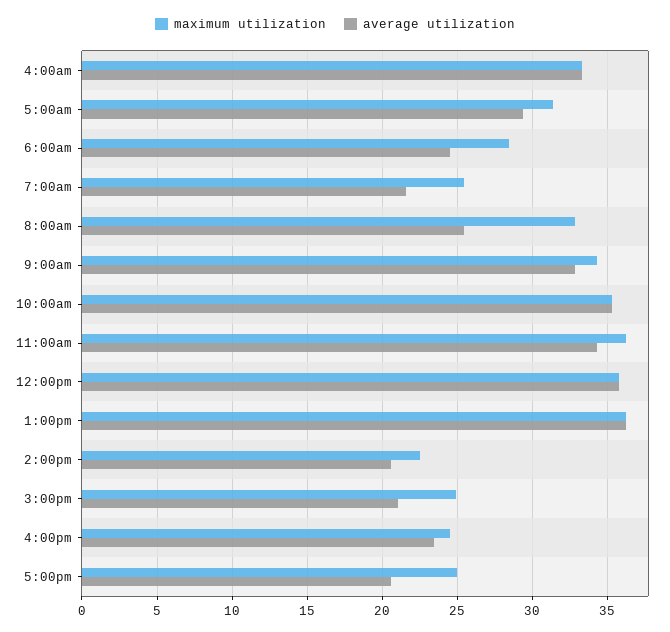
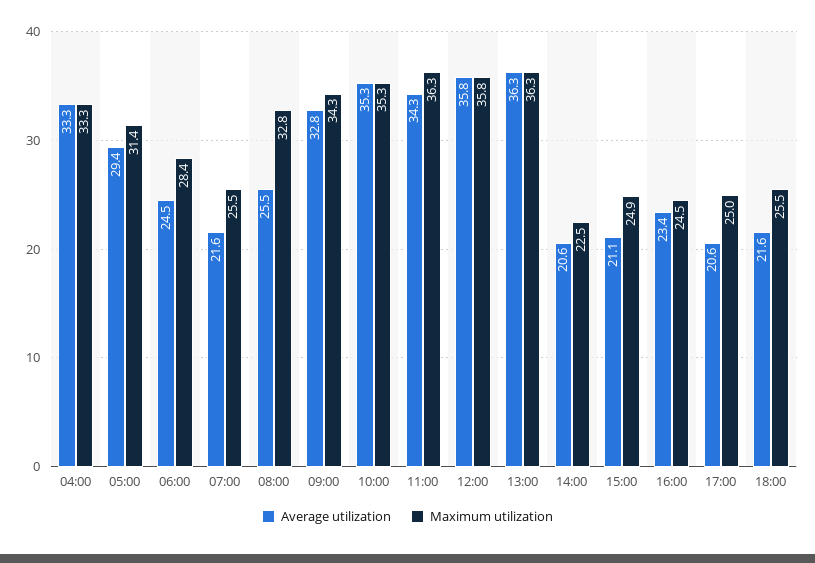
average utilization, 18:00: none -> 21.6
maximum utilization, 18:00: none -> 25.5

